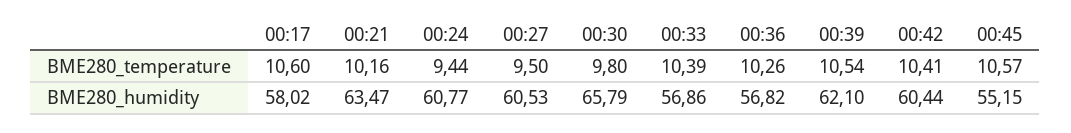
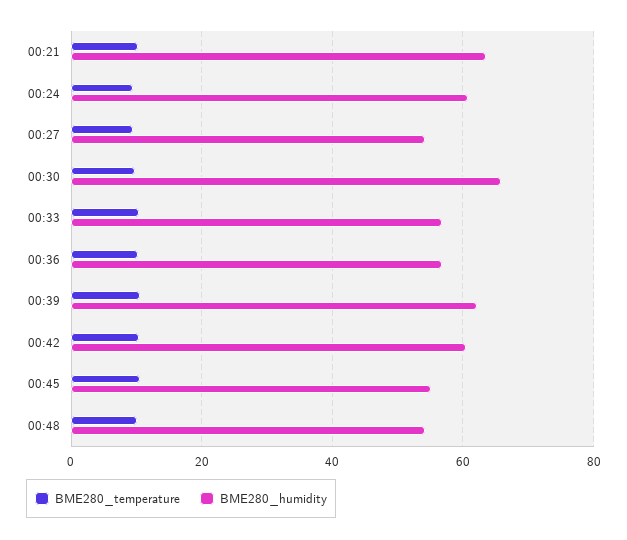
BME280_temperature, 00:17: 10.6 -> none
BME280_humidity, 00:17: 58.02 -> none
BME280_humidity, 00:27: 60.53 -> 54
BME280_temperature, 00:48: none -> 10
BME280_humidity, 00:48: none -> 54

